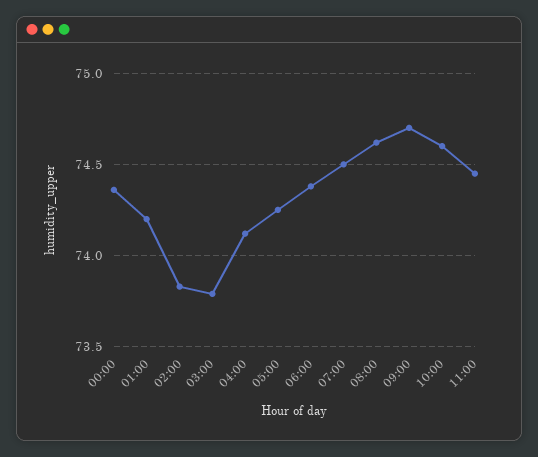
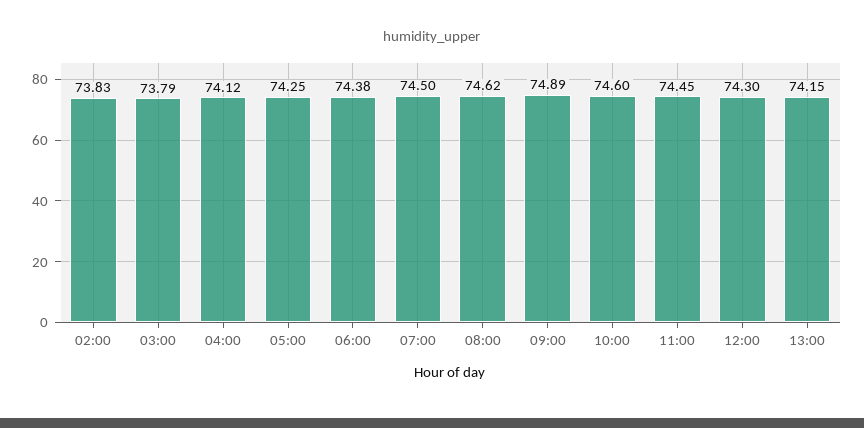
00:00: 74.35 -> none
01:00: 74.2 -> none
09:00: 74.7 -> 74.89
12:00: none -> 74.3
13:00: none -> 74.15

